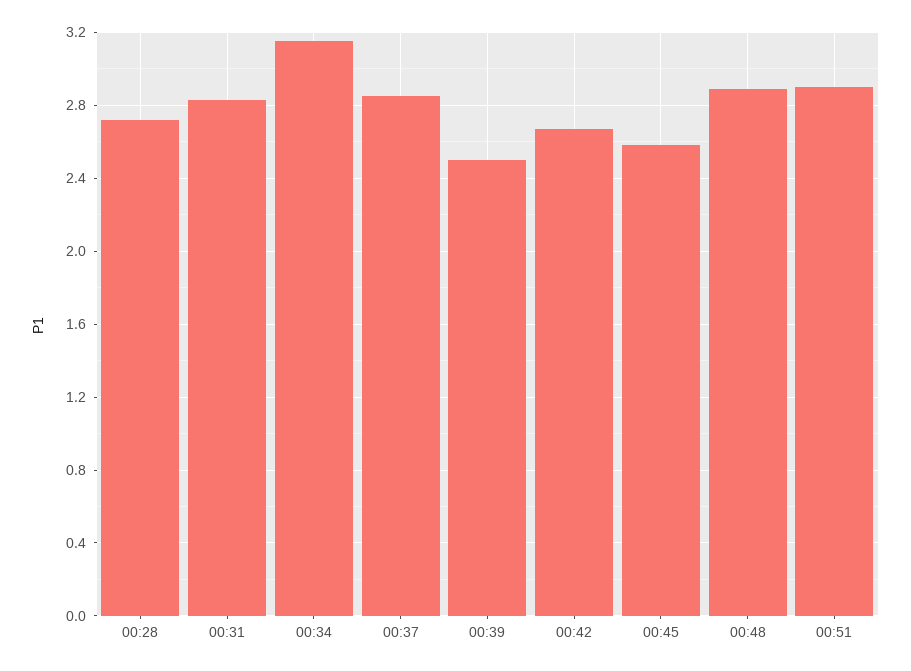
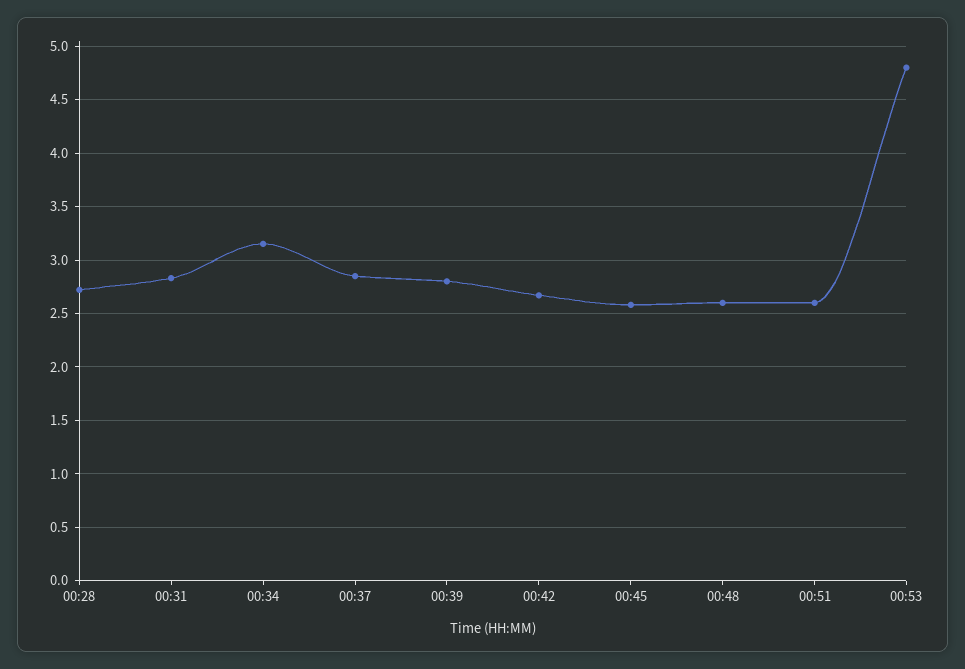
00:39: 2.5 -> 2.8
00:48: 2.9 -> 2.6
00:51: 2.9 -> 2.6
00:53: none -> 4.8

